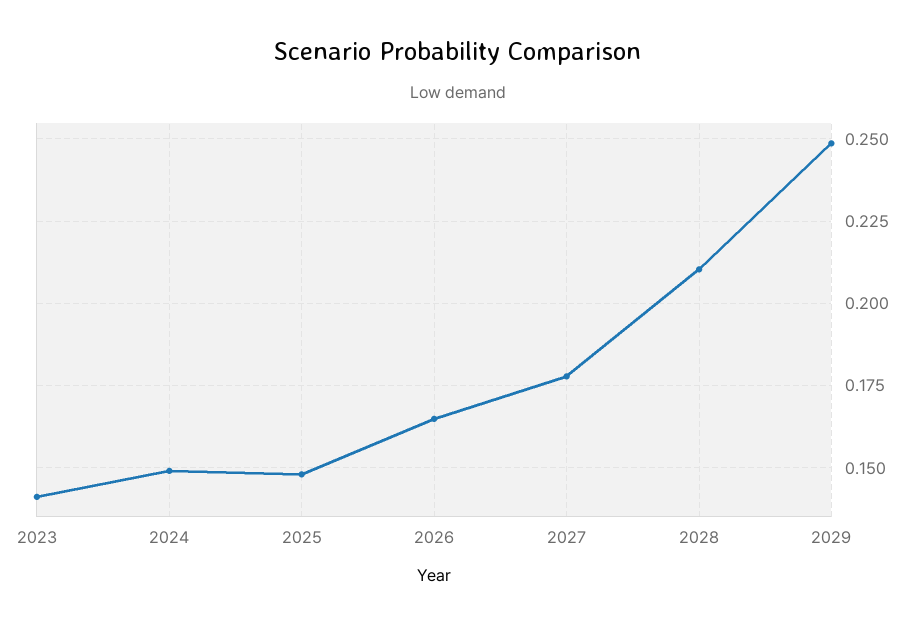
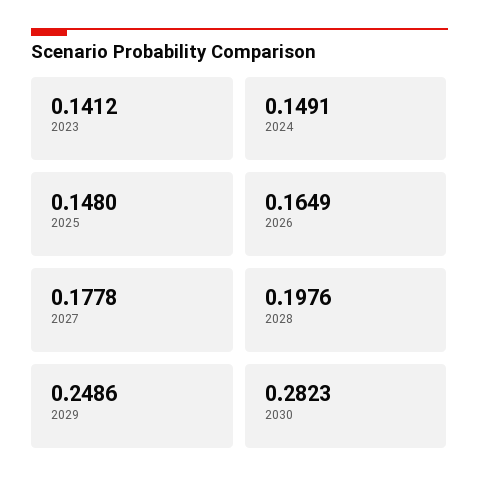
2028: 0.21 -> 0.1976
2030: none -> 0.2823

